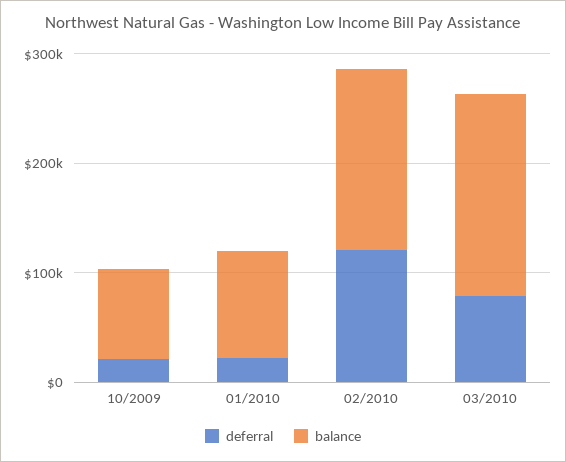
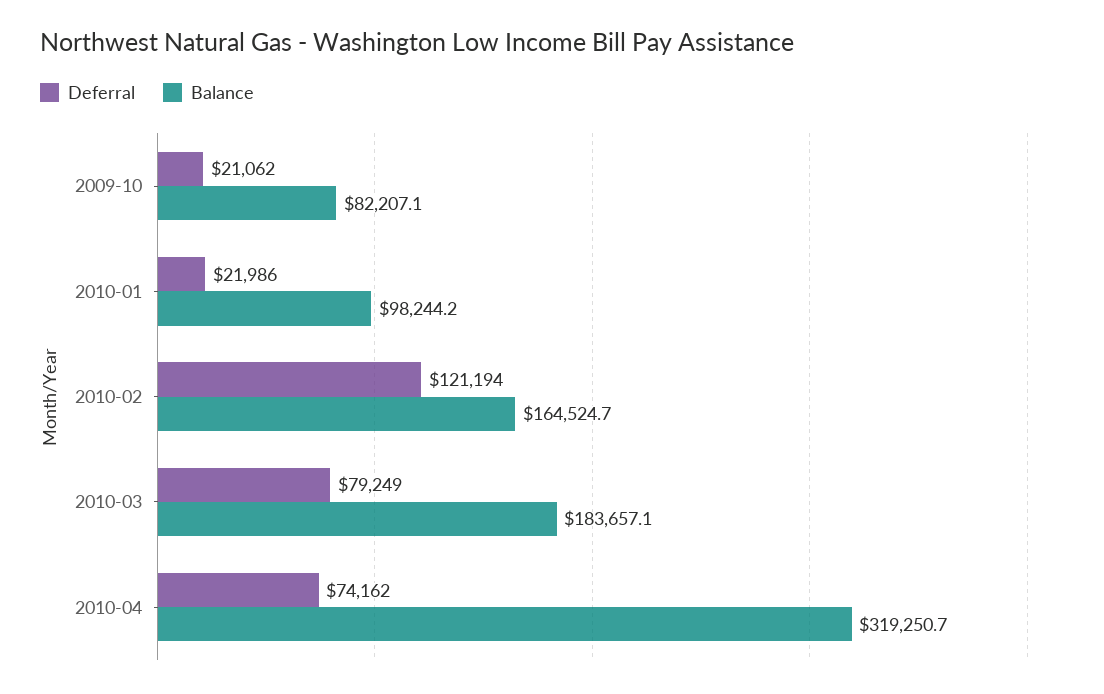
deferral, 2010-04: none -> 74162
balance, 2010-04: none -> 319250.7

